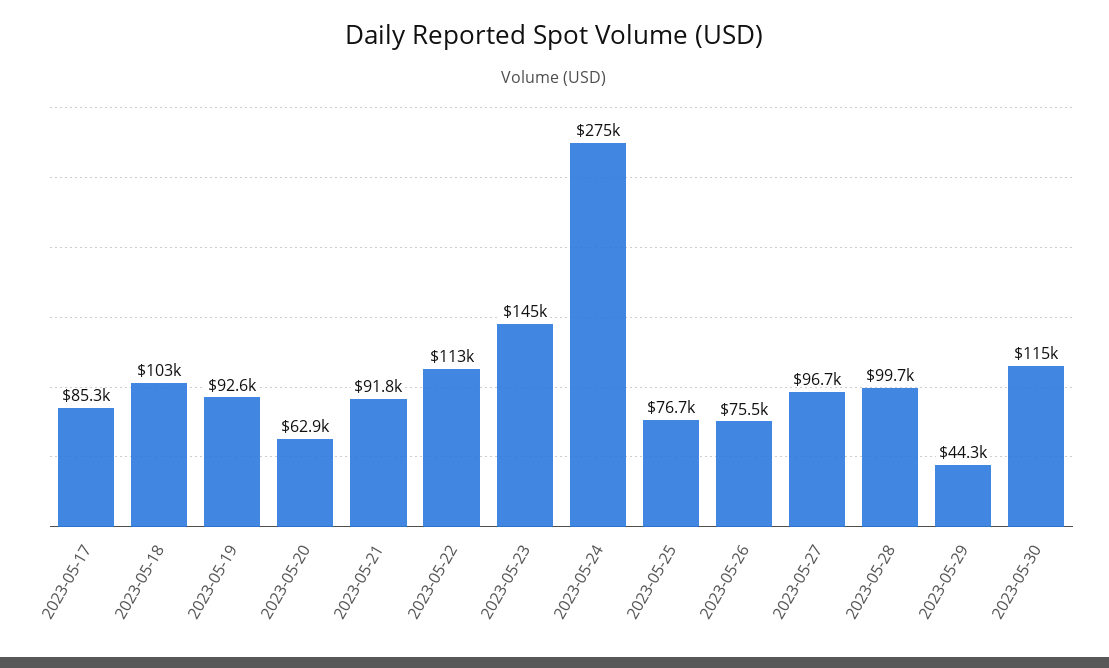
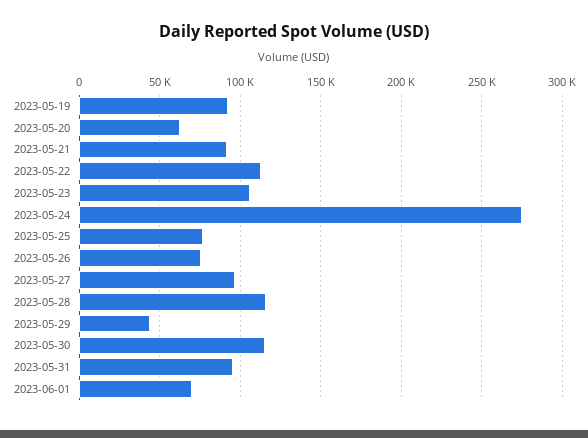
2023-05-17: 85300 -> none
2023-05-18: 103000 -> none
2023-05-23: 145000 -> 105000
2023-05-28: 99700 -> 115000
2023-05-31: none -> 95000
2023-06-01: none -> 70000

